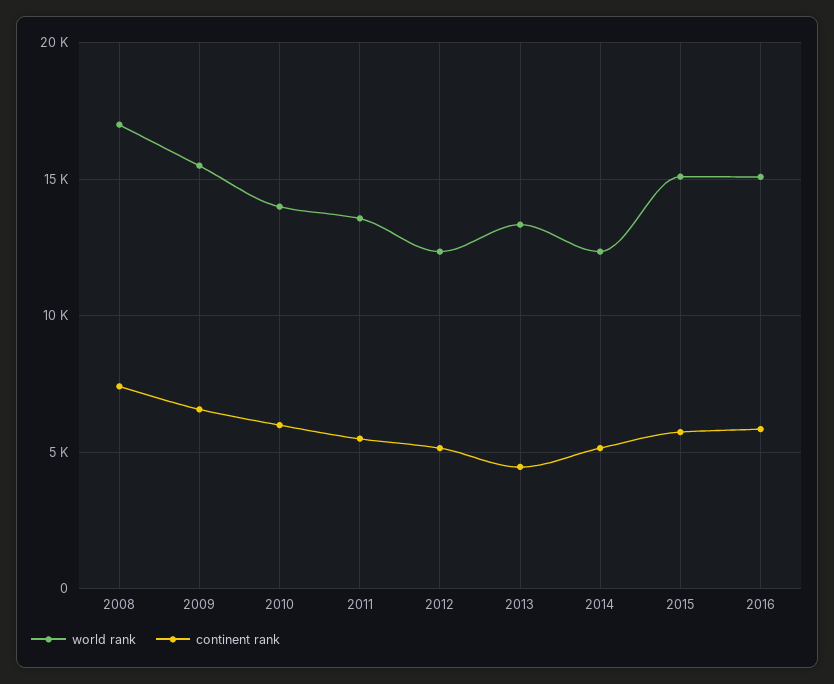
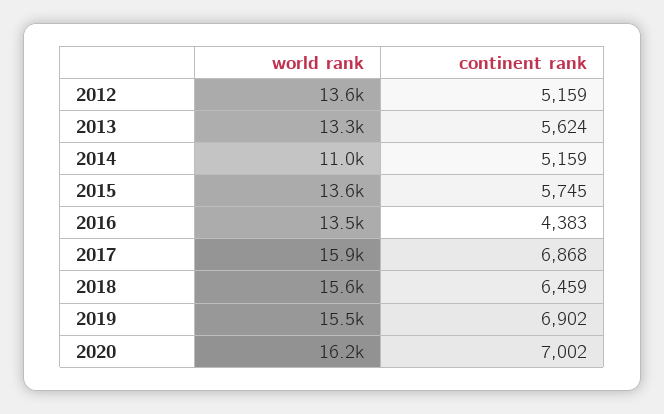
world rank, 2008: 17000 -> none
continent rank, 2008: 7500 -> none
world rank, 2009: 15500 -> none
continent rank, 2009: 6500 -> none
world rank, 2010: 14000 -> none
continent rank, 2010: 6000 -> none
world rank, 2011: 13500 -> none
continent rank, 2011: 5500 -> none
world rank, 2012: 12500 -> 13600
continent rank, 2013: 4500 -> 5624
world rank, 2014: 12500 -> 11000
world rank, 2015: 15000 -> 13600
world rank, 2016: 15000 -> 13500
continent rank, 2016: 6000 -> 4383
world rank, 2017: none -> 15900
continent rank, 2017: none -> 6868
world rank, 2018: none -> 15600
continent rank, 2018: none -> 6459
world rank, 2019: none -> 15500
continent rank, 2019: none -> 6902
world rank, 2020: none -> 16200
continent rank, 2020: none -> 7002

